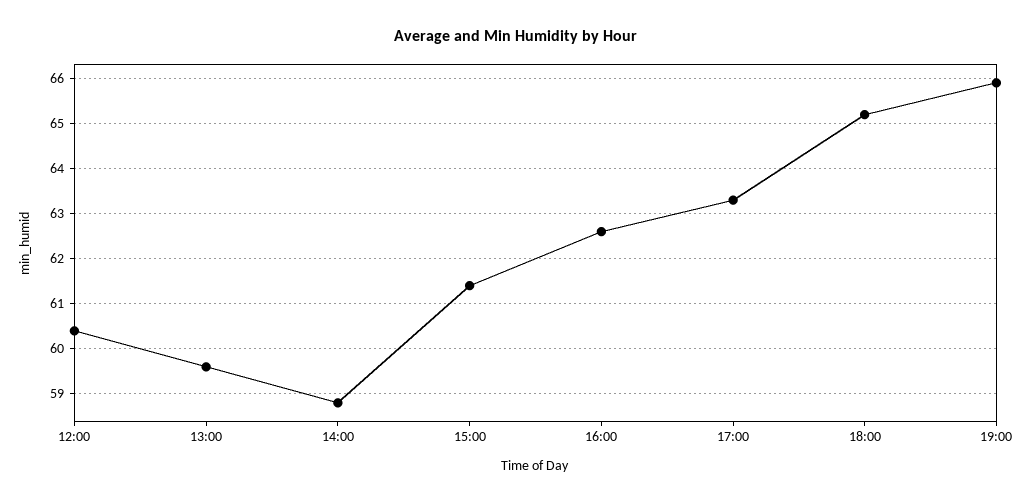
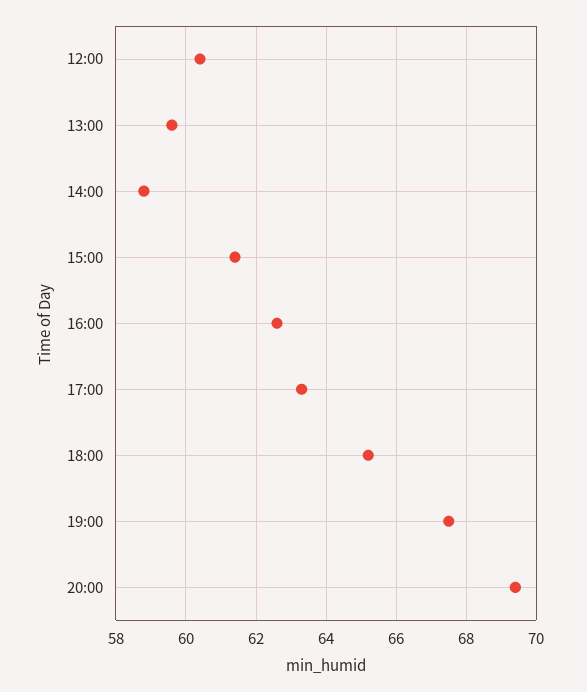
19:00: 66 -> 67.5
20:00: none -> 69.5

